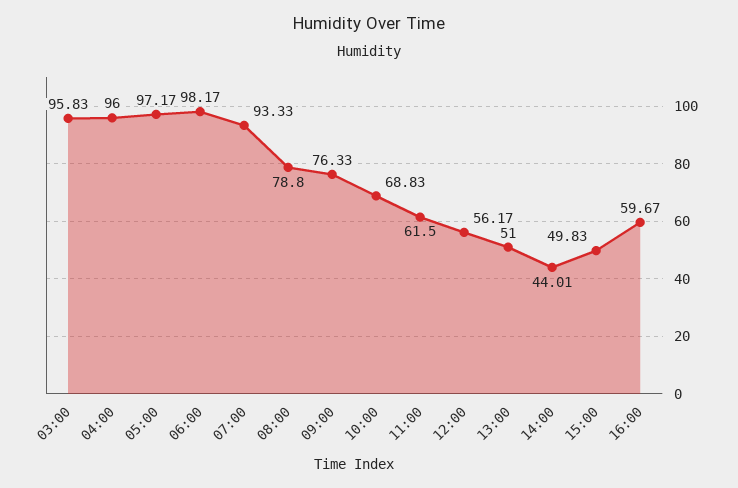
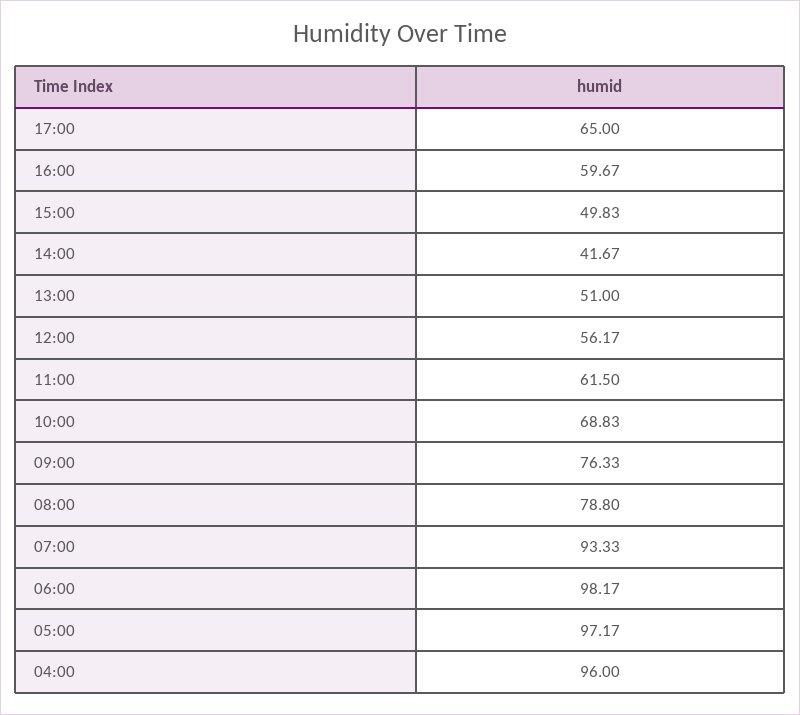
03:00: 95.83 -> none
14:00: 44.01 -> 41.67
17:00: none -> 65

